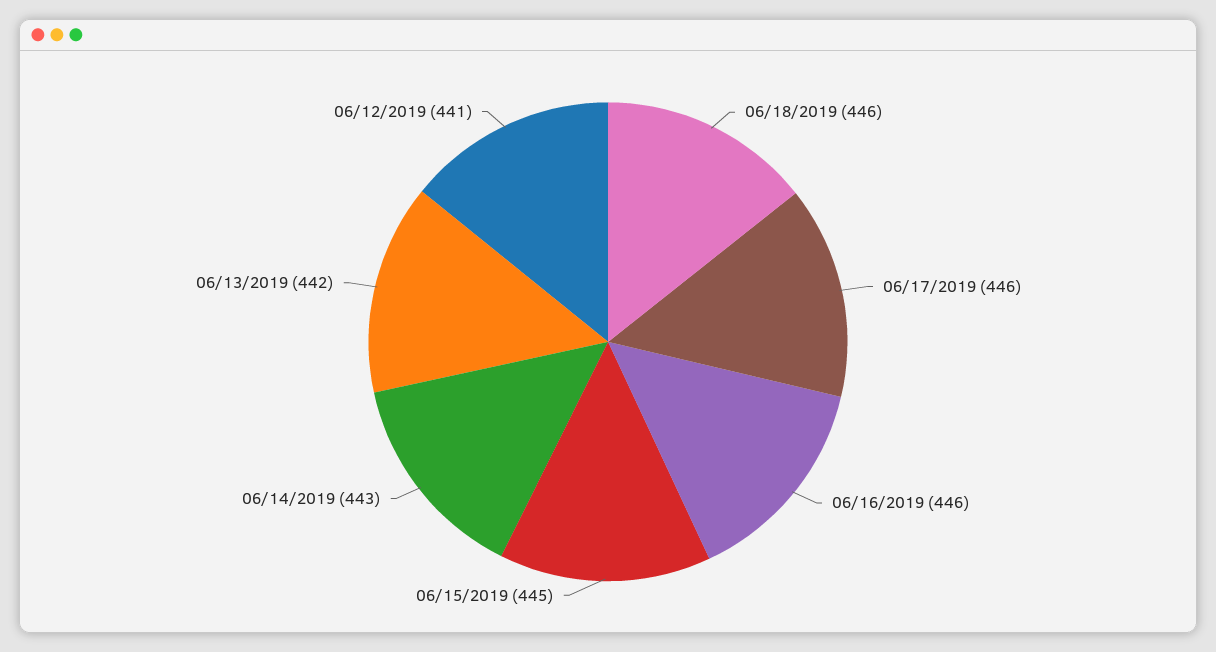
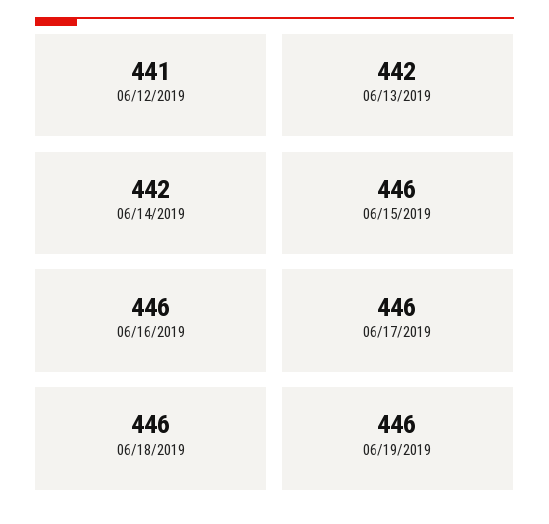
06/15/2019: 445 -> 446
06/14/2019: 443 -> 442
06/19/2019: none -> 446

